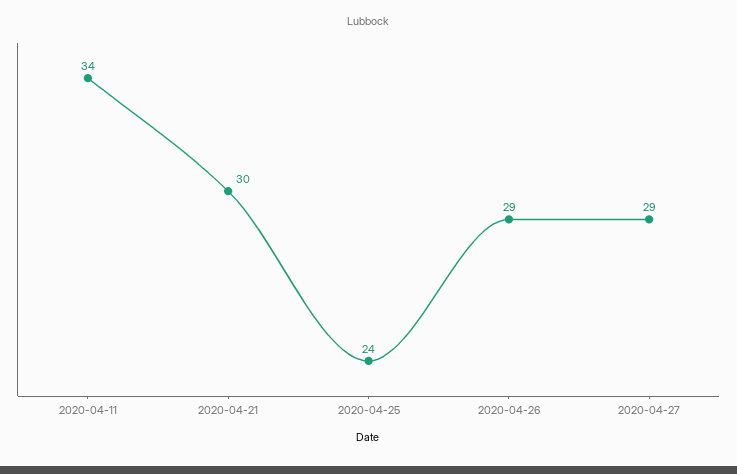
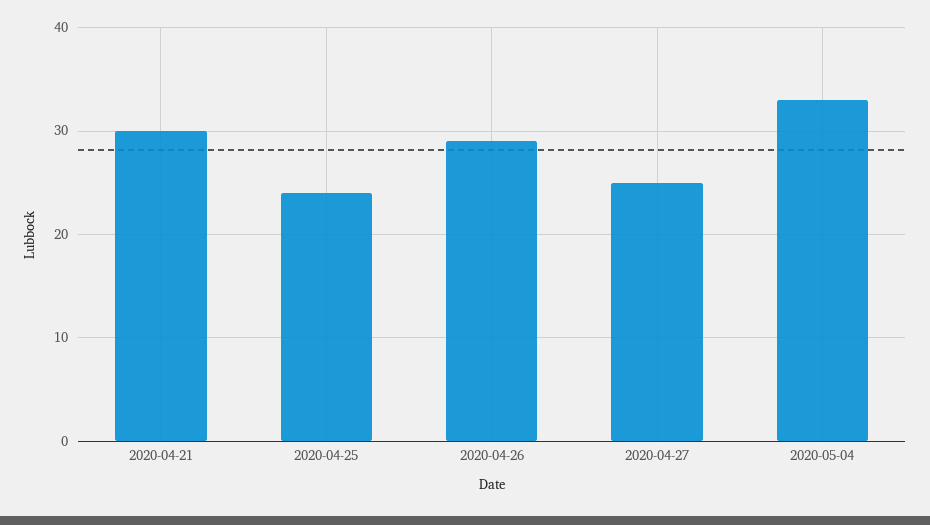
2020-04-11: 34 -> none
2020-04-27: 29 -> 25
2020-05-04: none -> 33

